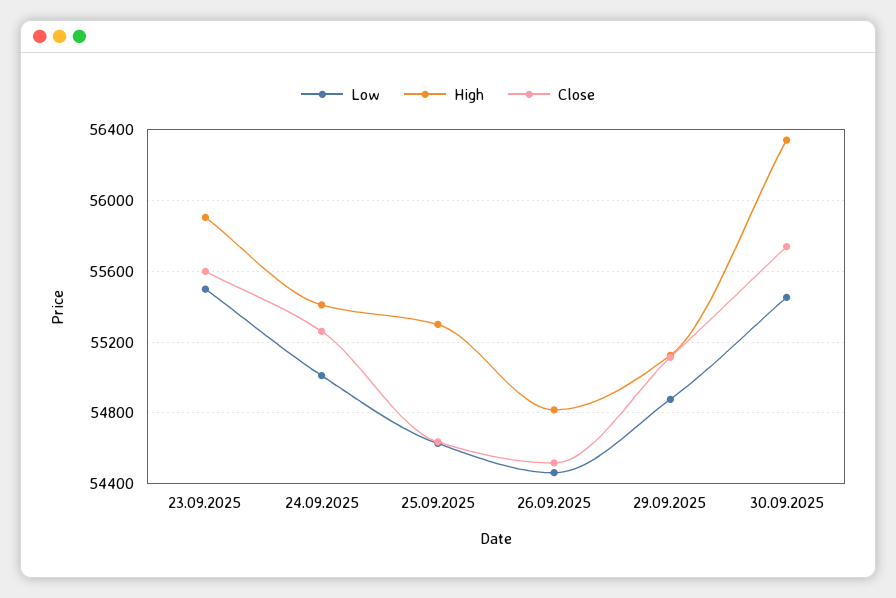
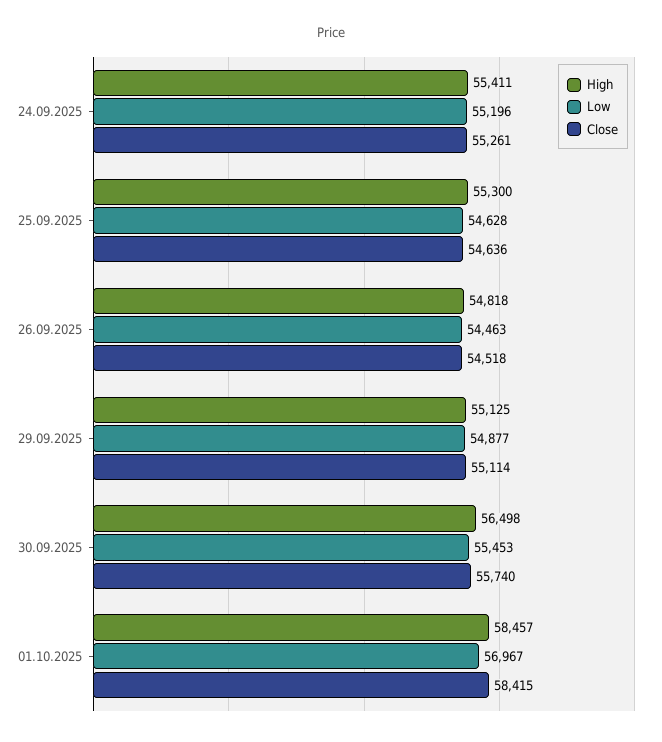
Low, 23.09.2025: 55500 -> none
High, 23.09.2025: 55900 -> none
Close, 23.09.2025: 55600 -> none
Low, 24.09.2025: 55000 -> 55196
High, 30.09.2025: 56350 -> 56498
High, 01.10.2025: none -> 58457
Low, 01.10.2025: none -> 56967
Close, 01.10.2025: none -> 58415

